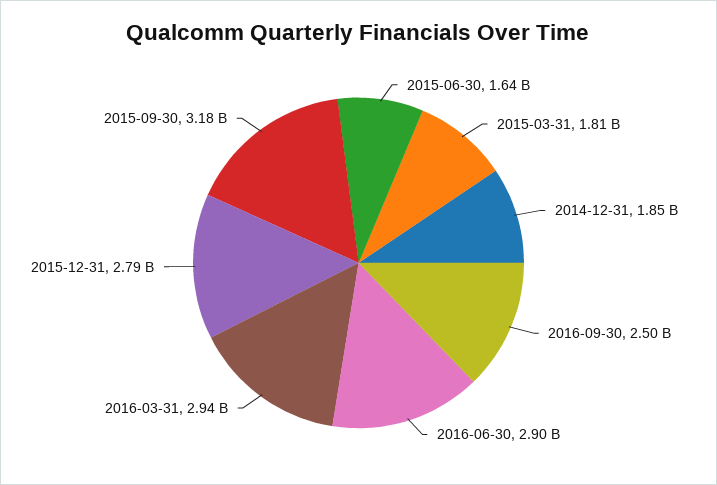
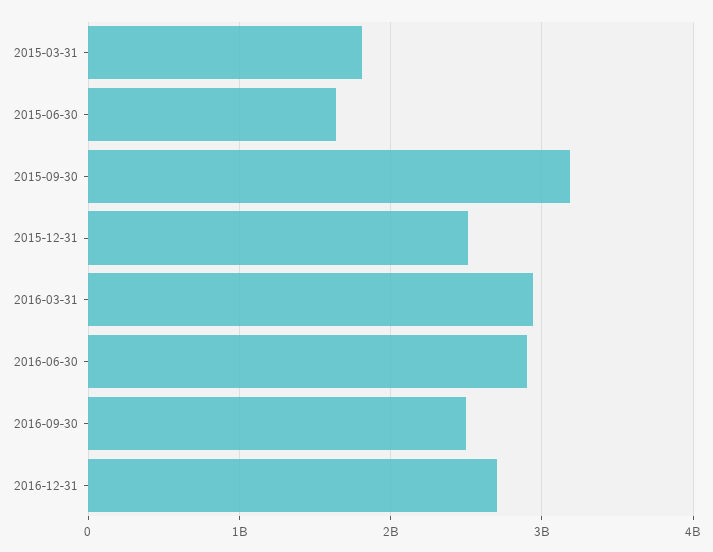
2014-12-31: 1850000000 -> none
2015-12-31: 2790000000 -> 2500000000
2016-12-31: none -> 2700000000

